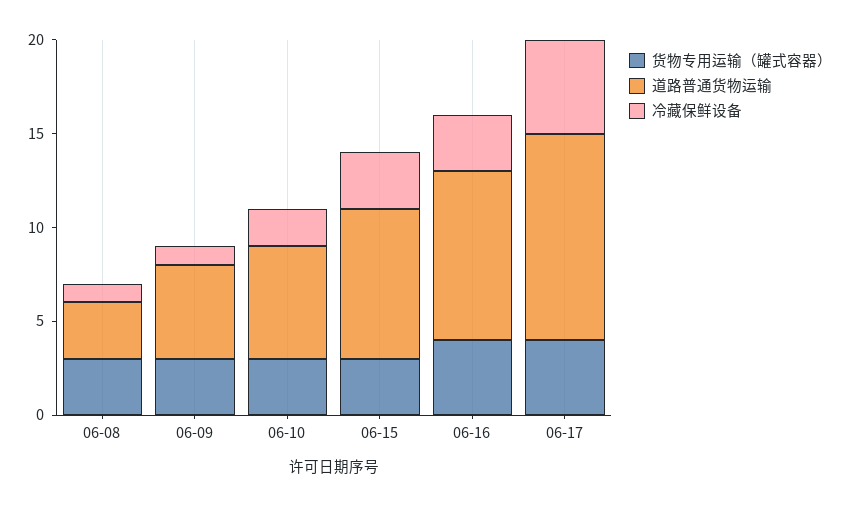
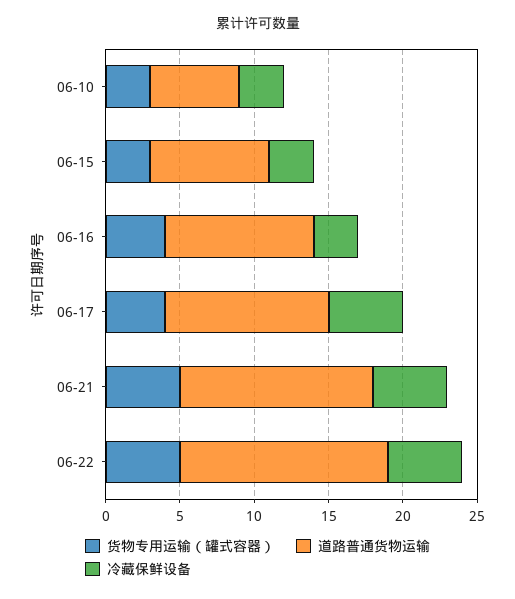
货物专用运输（罐式容器）, 06-08: 3 -> none
道路普通货物运输, 06-08: 3 -> none
冷藏保鲜设备, 06-08: 1 -> none
货物专用运输（罐式容器）, 06-09: 3 -> none
道路普通货物运输, 06-09: 5 -> none
冷藏保鲜设备, 06-09: 1 -> none
冷藏保鲜设备, 06-10: 2 -> 3
道路普通货物运输, 06-16: 9 -> 10
货物专用运输（罐式容器）, 06-21: none -> 5
道路普通货物运输, 06-21: none -> 13
冷藏保鲜设备, 06-21: none -> 5
货物专用运输（罐式容器）, 06-22: none -> 5
道路普通货物运输, 06-22: none -> 14
冷藏保鲜设备, 06-22: none -> 5

